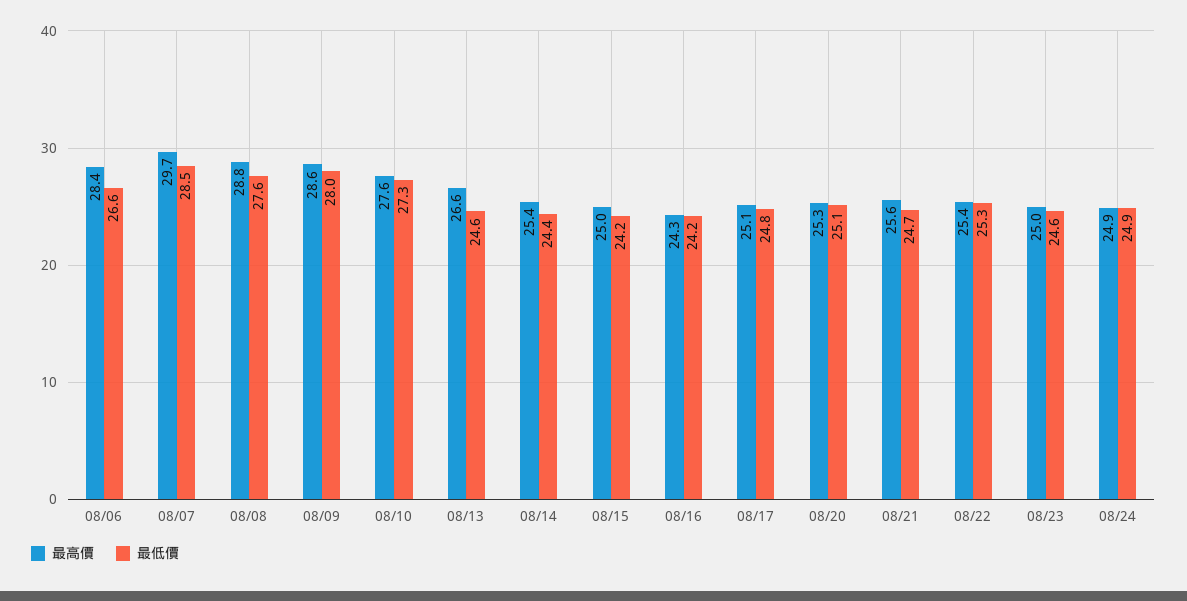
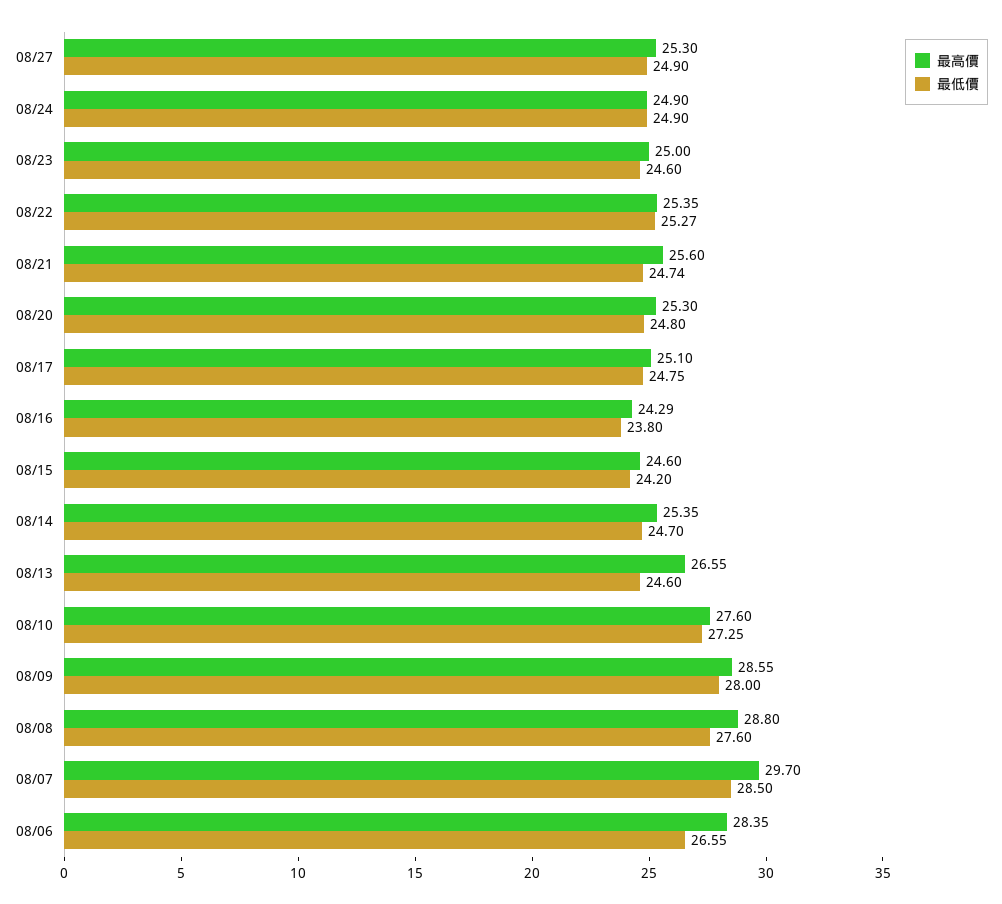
最低價, 08/14: 24.4 -> 24.7
最高價, 08/15: 25 -> 24.6
最低價, 08/16: 24.2 -> 23.8
最低價, 08/20: 25.1 -> 24.8
最高價, 08/27: none -> 25.3
最低價, 08/27: none -> 24.9

